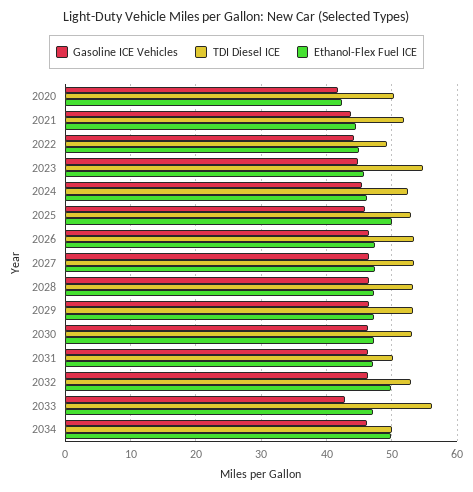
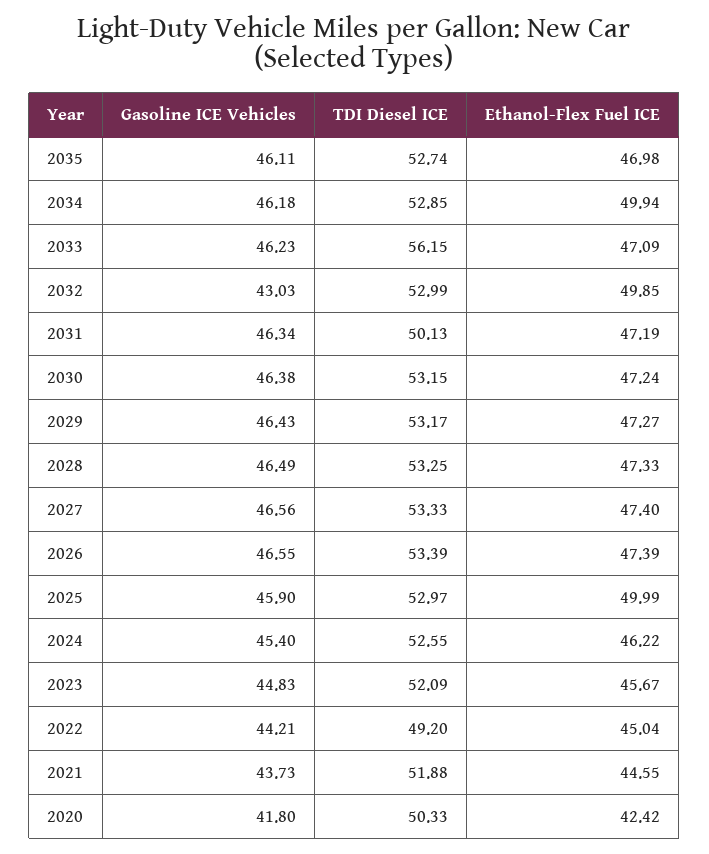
TDI Diesel ICE, 2023: 55 -> 52.09
Gasoline ICE Vehicles, 2032: 46 -> 43.03
Gasoline ICE Vehicles, 2033: 43 -> 46.23
TDI Diesel ICE, 2034: 50 -> 52.85
Gasoline ICE Vehicles, 2035: none -> 46.11
TDI Diesel ICE, 2035: none -> 52.74
Ethanol-Flex Fuel ICE, 2035: none -> 46.98

